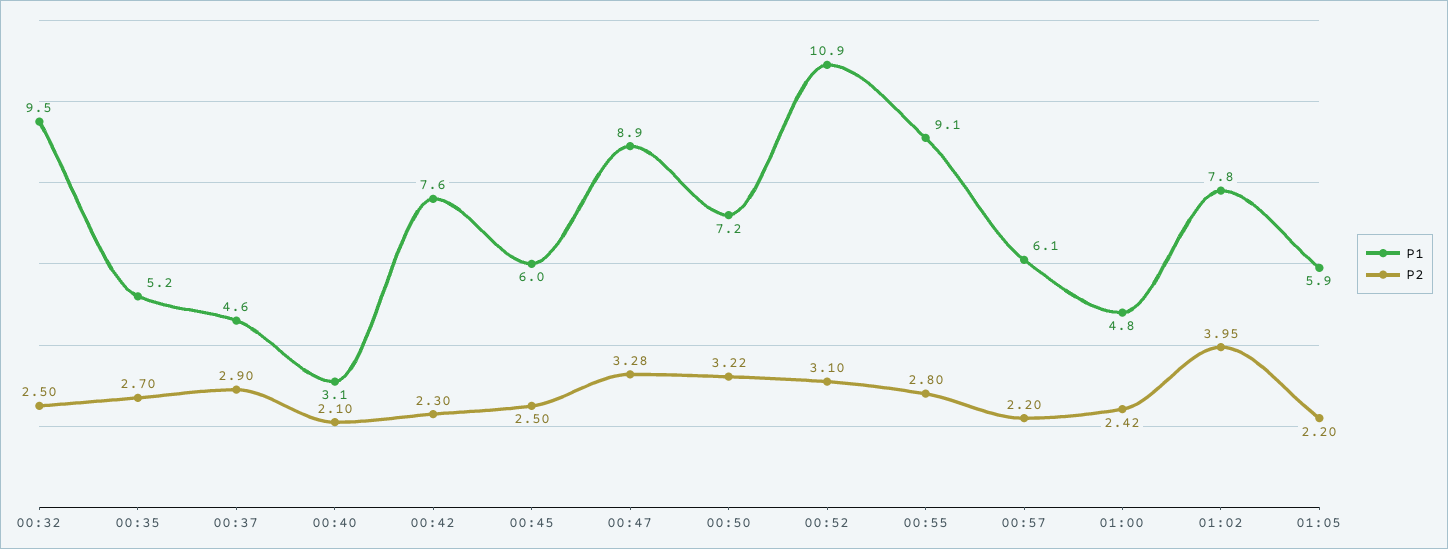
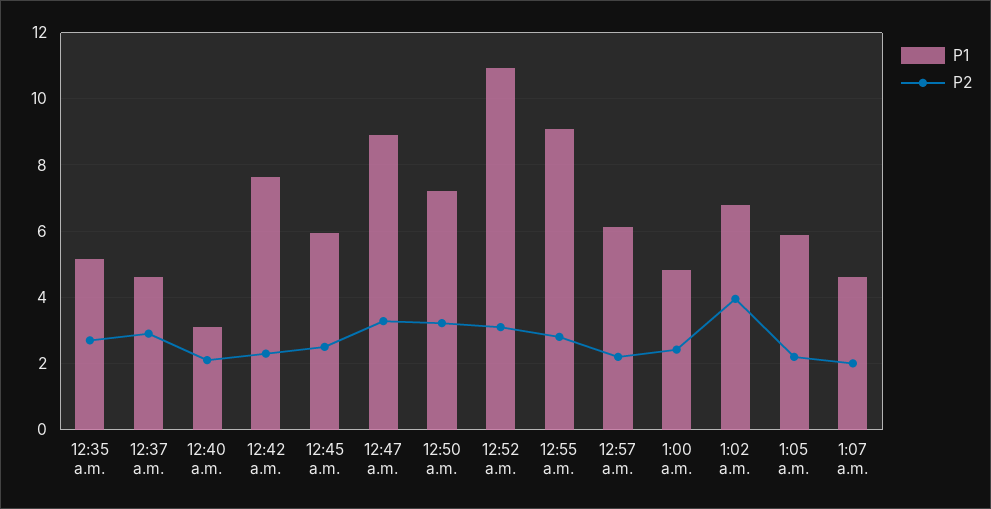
P1, 00:32: 9.5 -> none
P2, 00:32: 2.5 -> none
P1, 01:02: 7.8 -> 6.8
P1, 1:07 a.m.: none -> 4.6
P2, 1:07 a.m.: none -> 2

